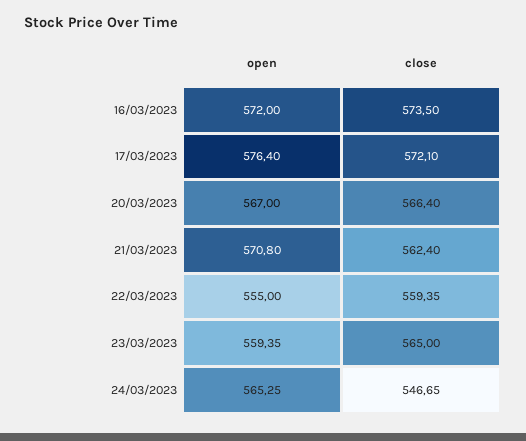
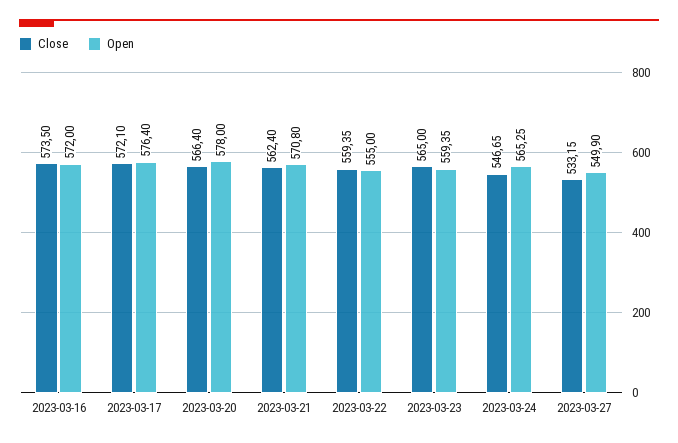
open, 20/03/2023: 567 -> 578
close, 2023-03-27: none -> 533.15
open, 2023-03-27: none -> 549.9

